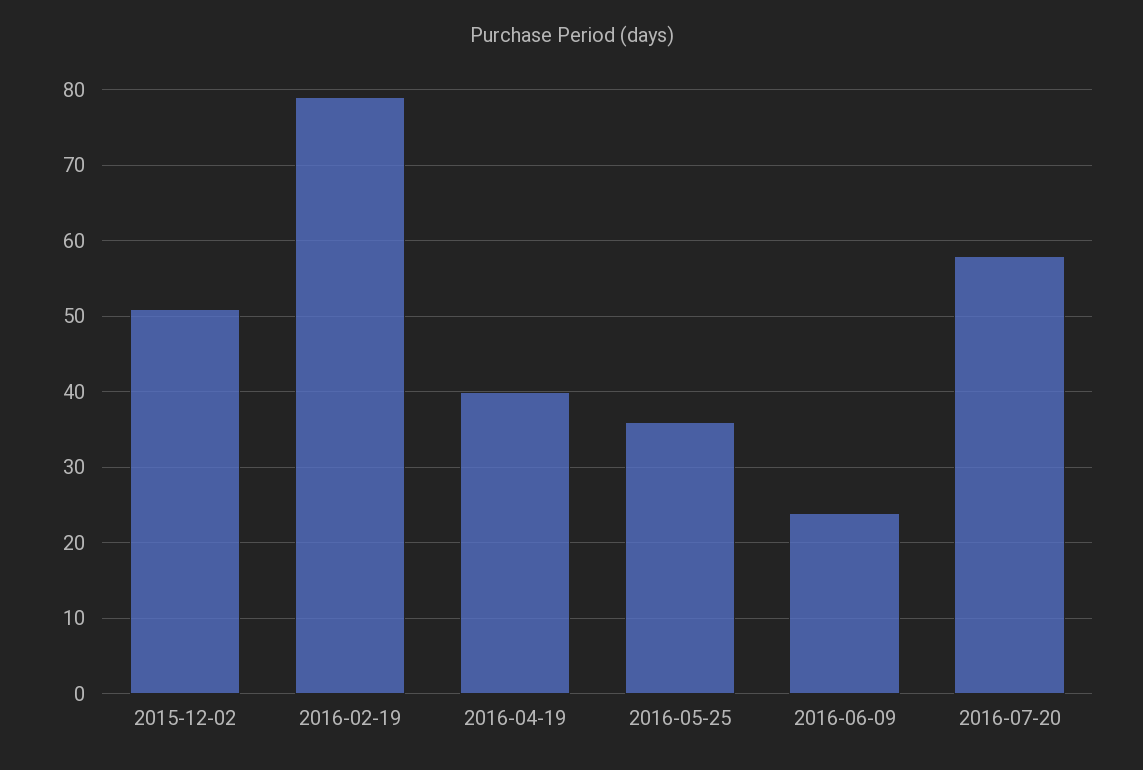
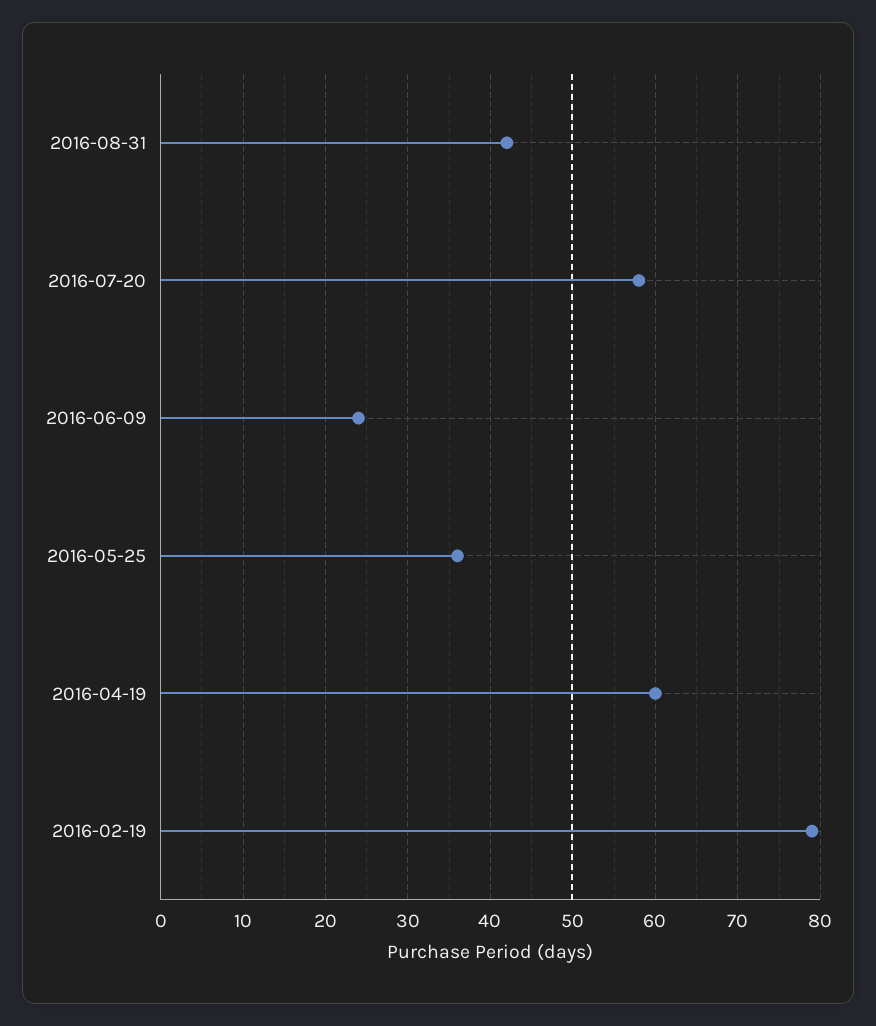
2015-12-02: 51 -> none
2016-04-19: 40 -> 60
2016-08-31: none -> 42

